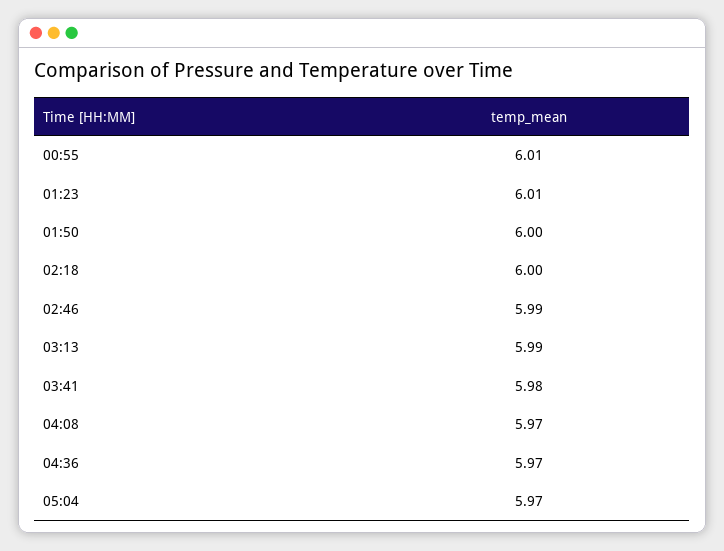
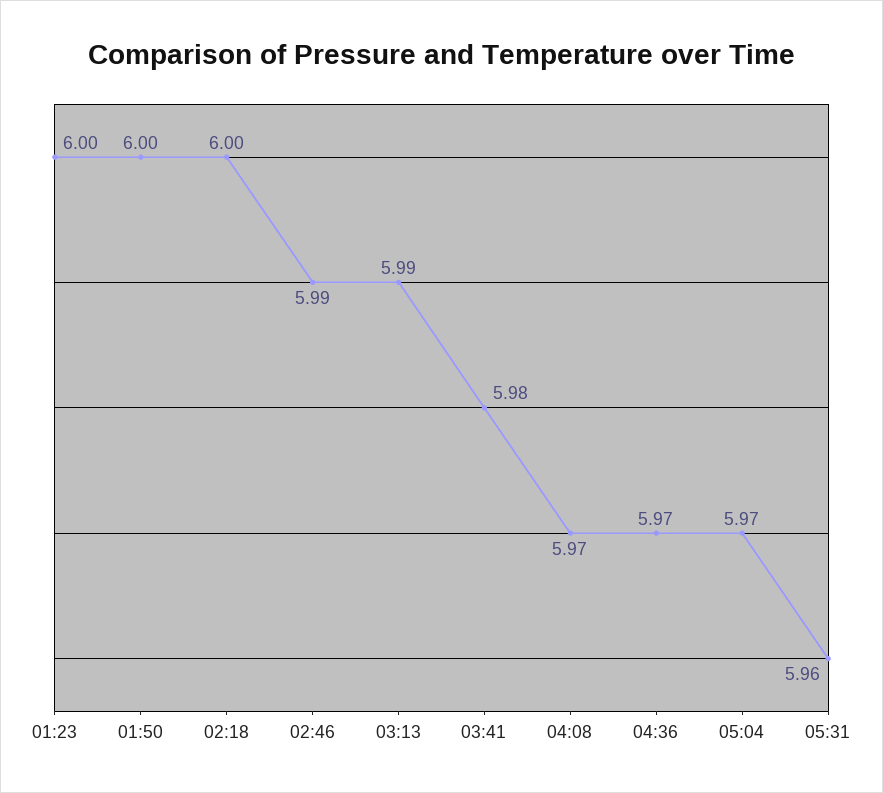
00:55: 6.01 -> none
01:23: 6.01 -> 6
05:31: none -> 5.96

